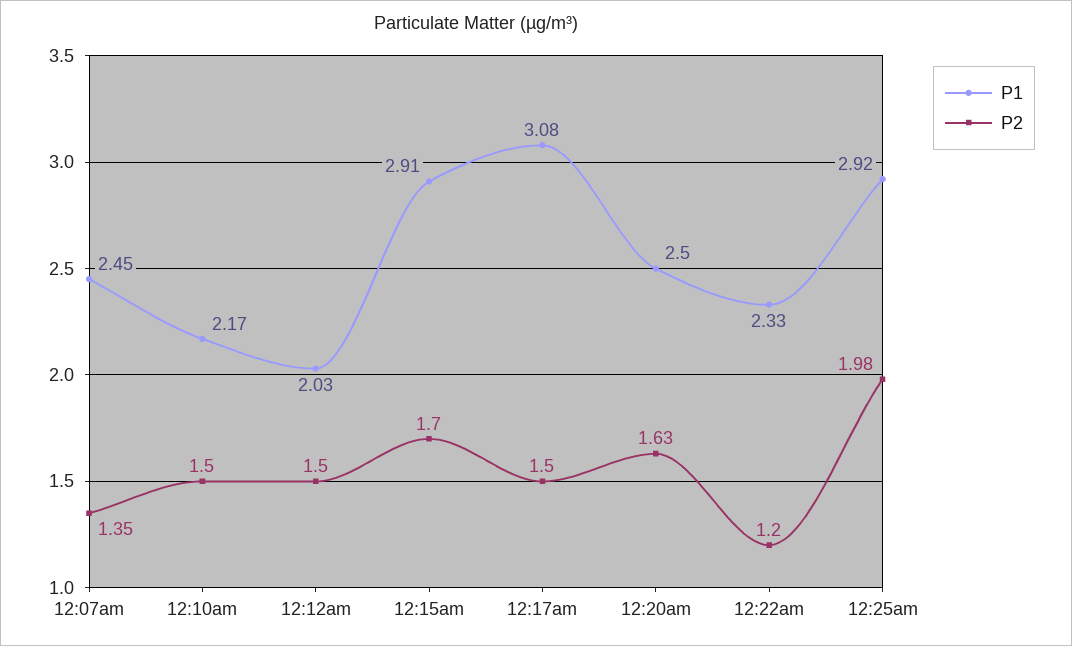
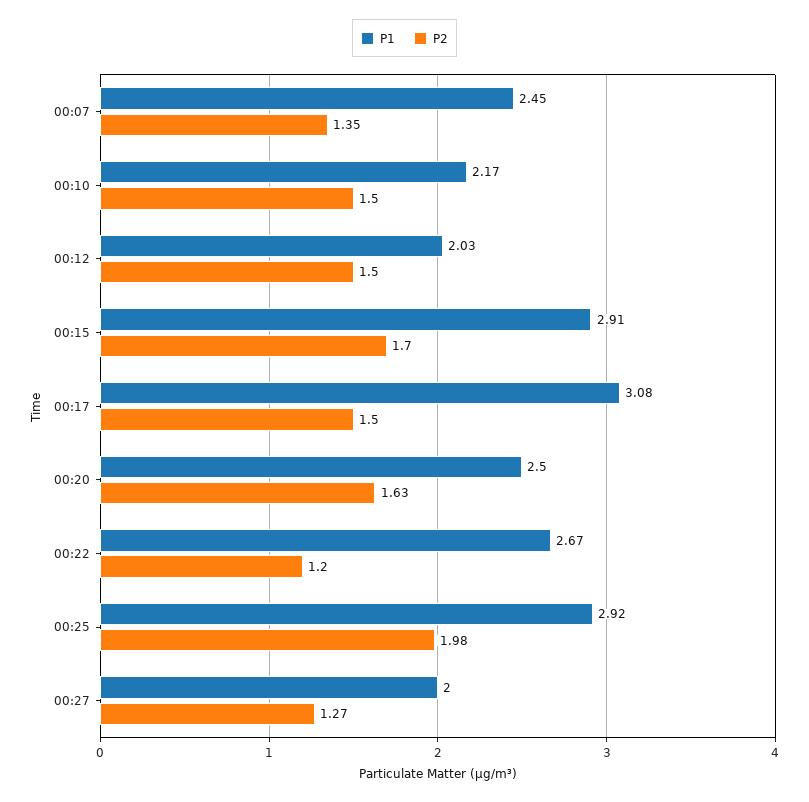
P1, 12:22am: 2.33 -> 2.67
P1, 00:27: none -> 2
P2, 00:27: none -> 1.27

